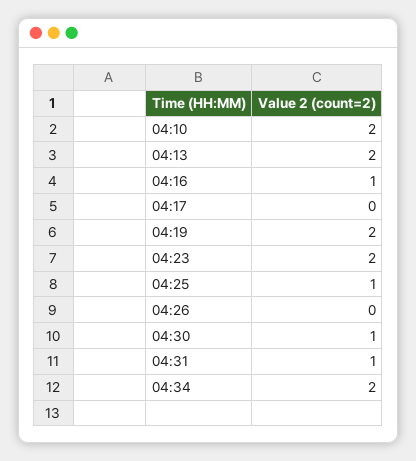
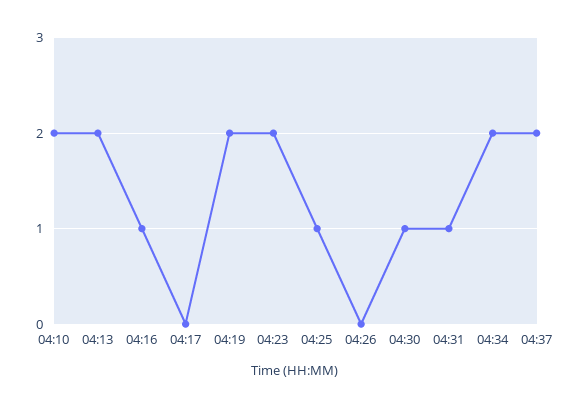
04:37: none -> 2

